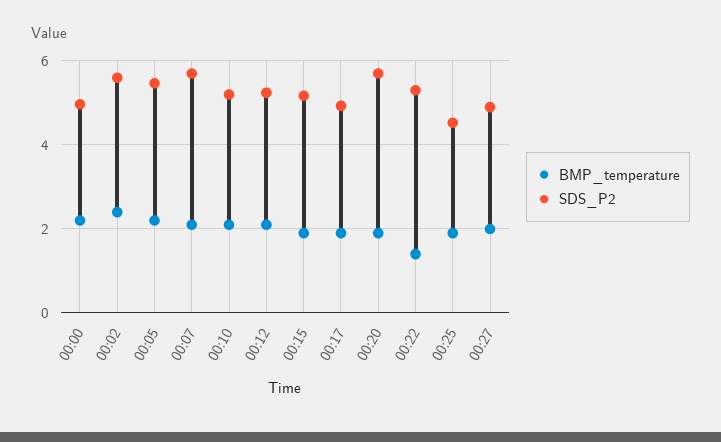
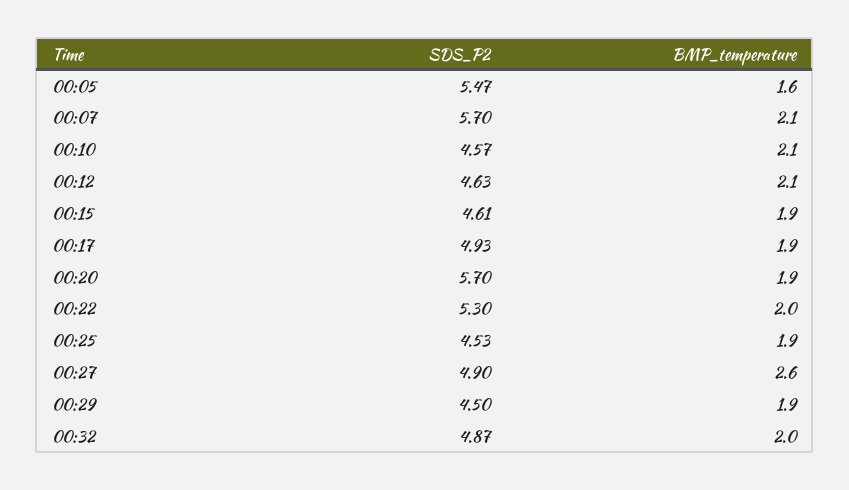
BMP_temperature, 00:00: 2.2 -> none
SDS_P2, 00:00: 5 -> none
BMP_temperature, 00:02: 2.4 -> none
SDS_P2, 00:02: 5.6 -> none
BMP_temperature, 00:05: 2.2 -> 1.6
SDS_P2, 00:10: 5.2 -> 4.57
SDS_P2, 00:12: 5.2 -> 4.63
SDS_P2, 00:15: 5.2 -> 4.61
BMP_temperature, 00:22: 1.4 -> 2
BMP_temperature, 00:27: 2 -> 2.6
SDS_P2, 00:29: none -> 4.5
BMP_temperature, 00:29: none -> 1.9
SDS_P2, 00:32: none -> 4.87
BMP_temperature, 00:32: none -> 2

